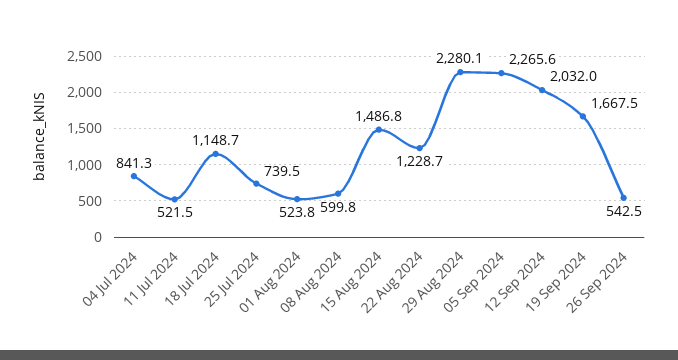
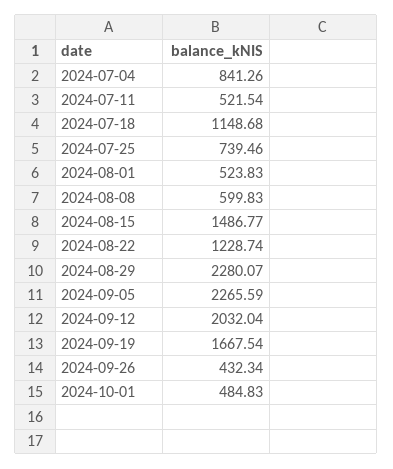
26 Sep 2024: 542.5 -> 432.34
2024-10-01: none -> 484.83

